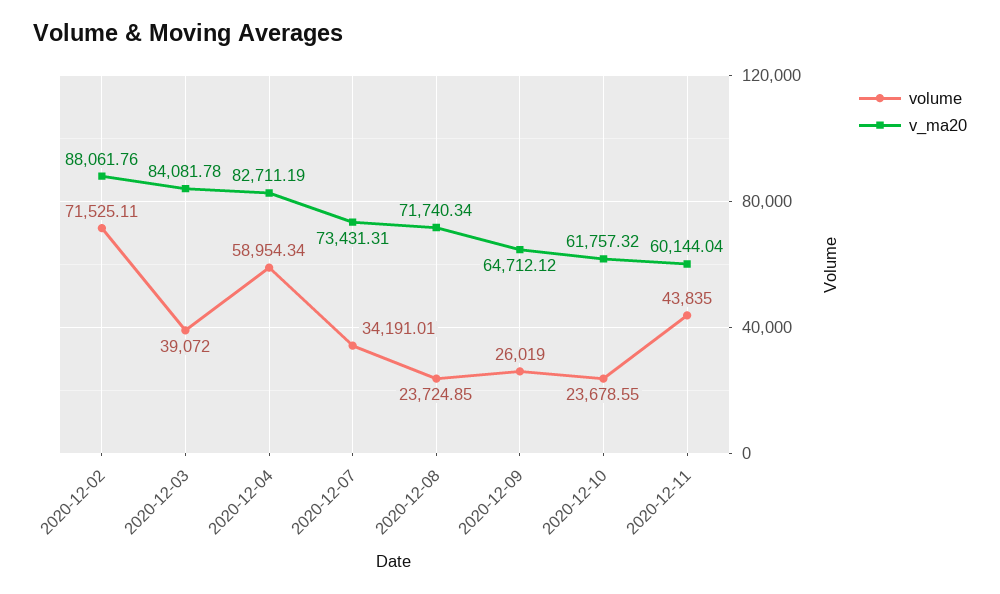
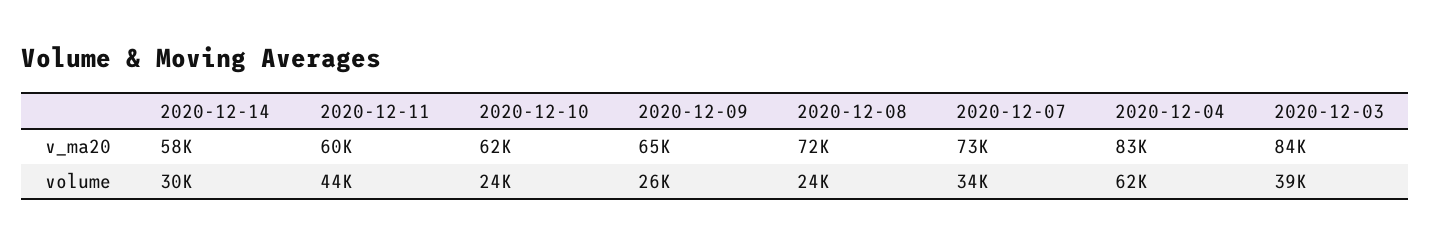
volume, 2020-12-02: 71525.11 -> none
v_ma20, 2020-12-02: 88061.76 -> none
volume, 2020-12-04: 58954.34 -> 62000
v_ma20, 2020-12-14: none -> 58000
volume, 2020-12-14: none -> 30000

